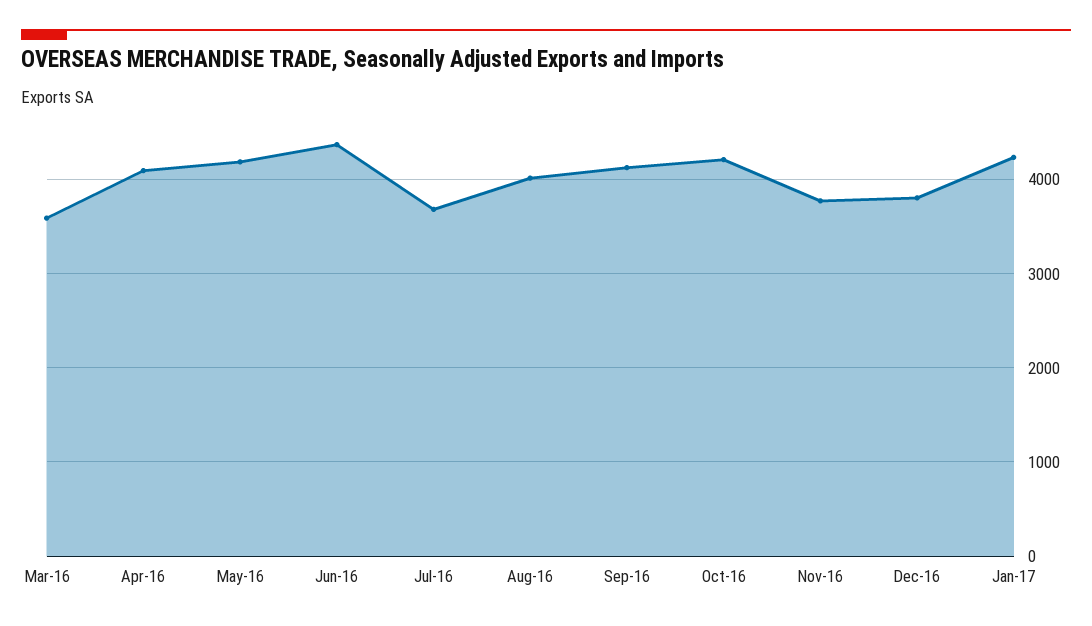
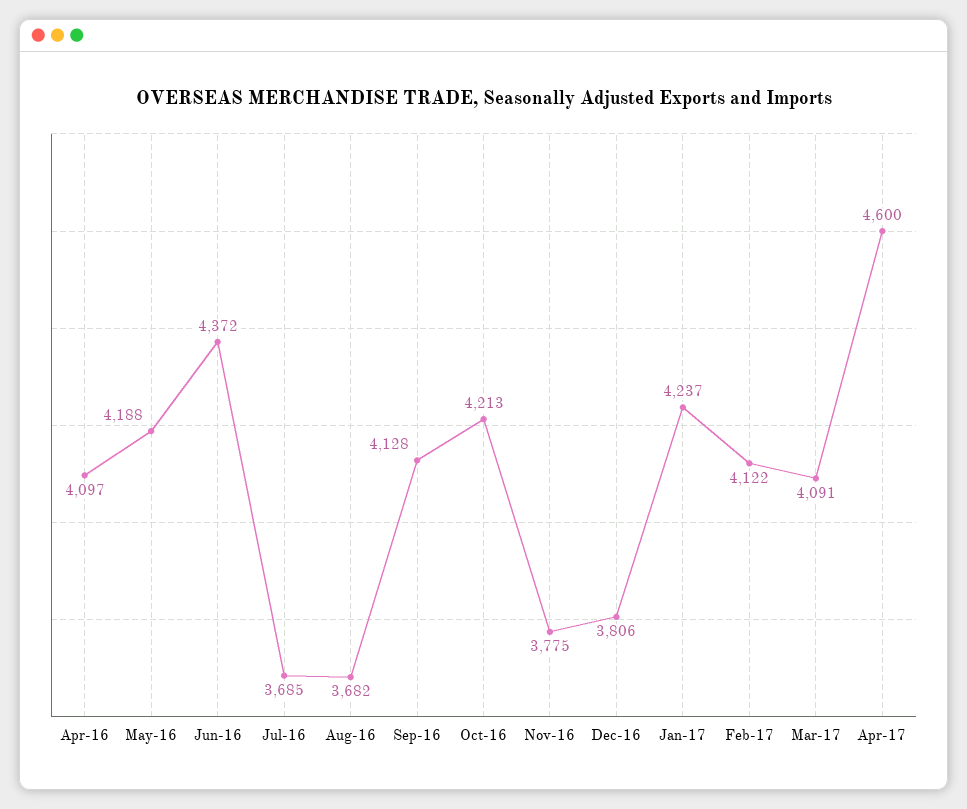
Mar-16: 3600 -> none
Aug-16: 4000 -> 3682
Feb-17: none -> 4122
Mar-17: none -> 4091
Apr-17: none -> 4600

